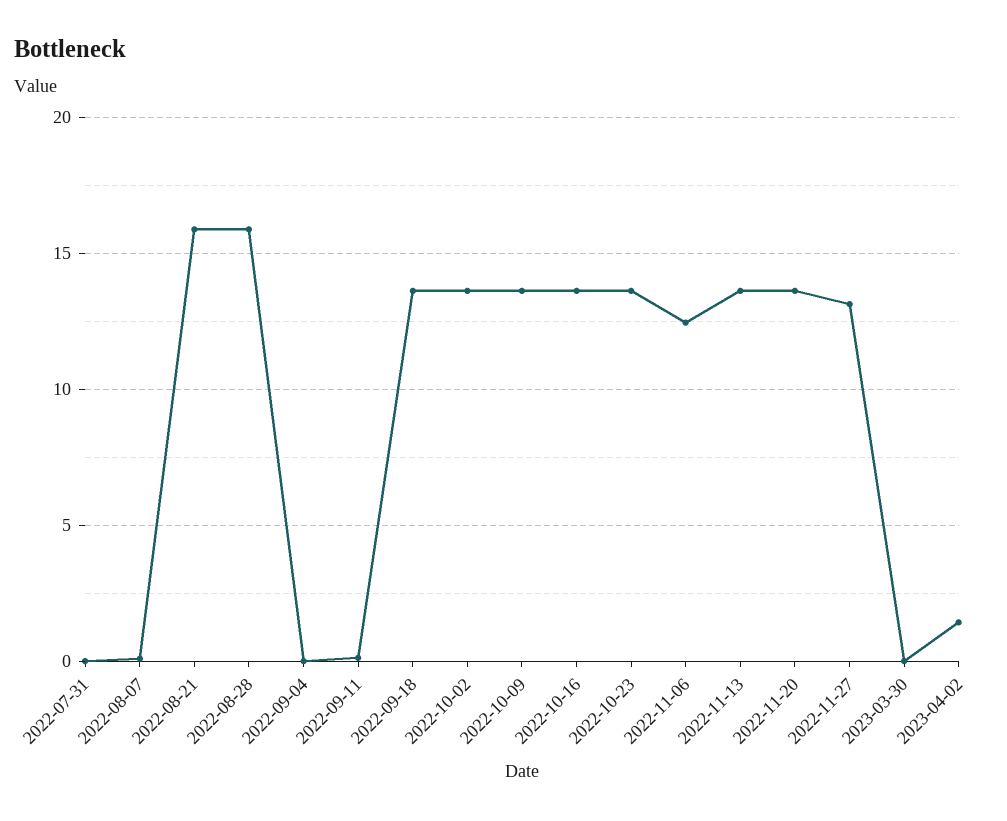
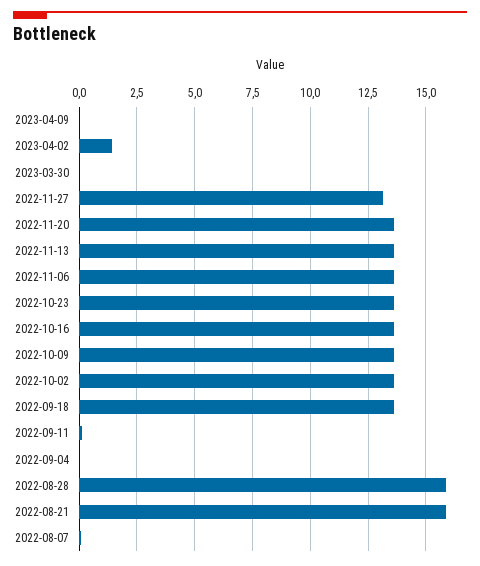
2022-07-31: 0 -> none
2022-11-06: 12.5 -> 13.5
2023-04-09: none -> 0

